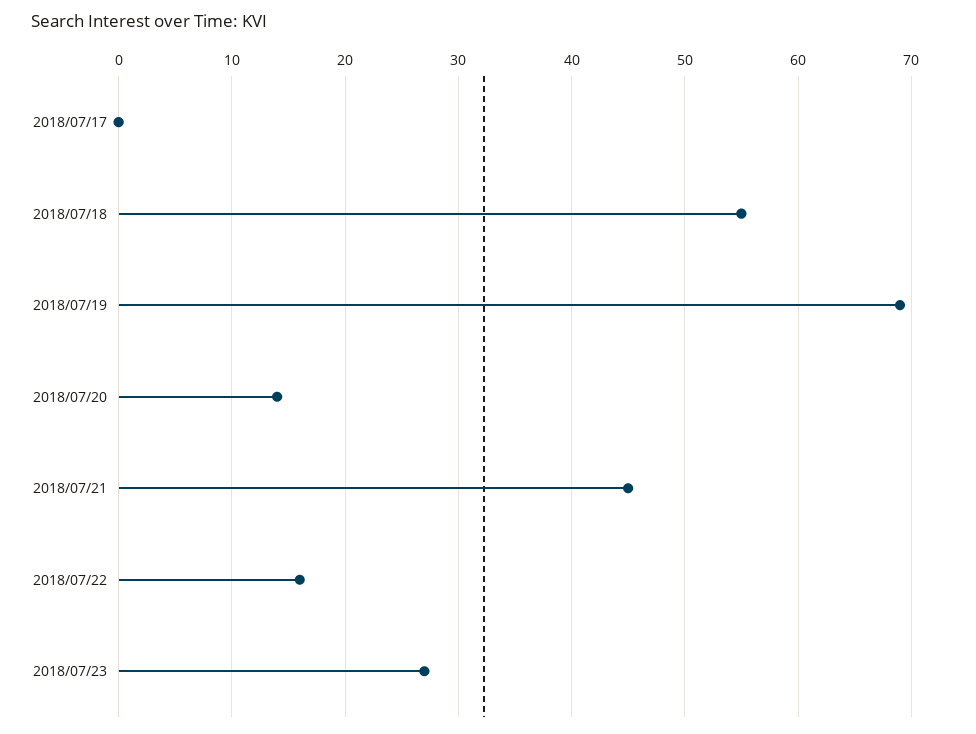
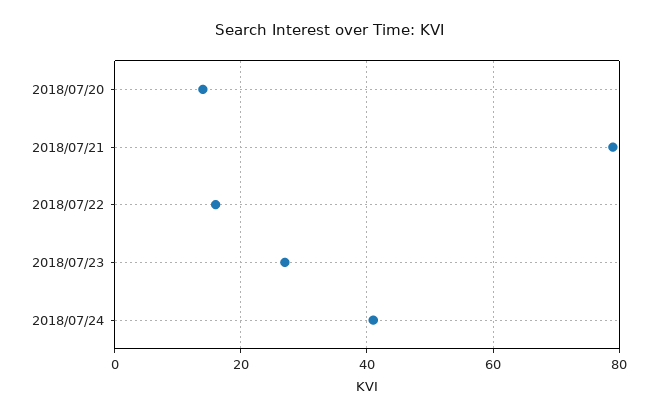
2018/07/17: 0 -> none
2018/07/18: 55 -> none
2018/07/19: 69 -> none
2018/07/21: 45 -> 80
2018/07/24: none -> 40

